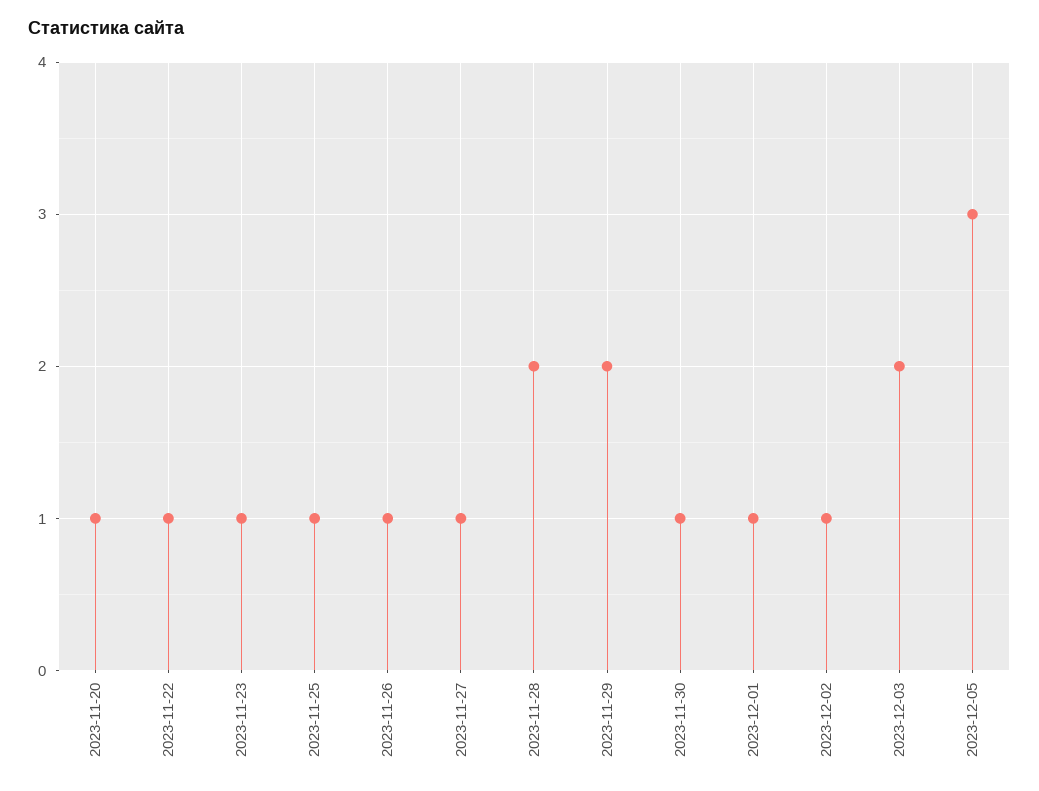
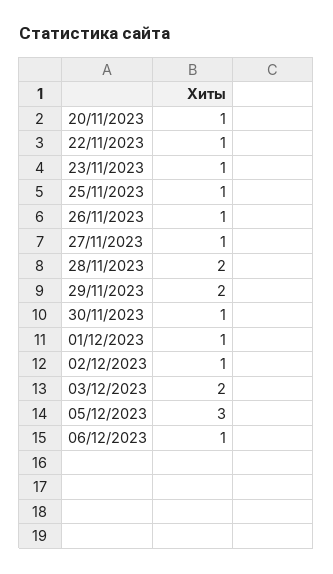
06/12/2023: none -> 1

